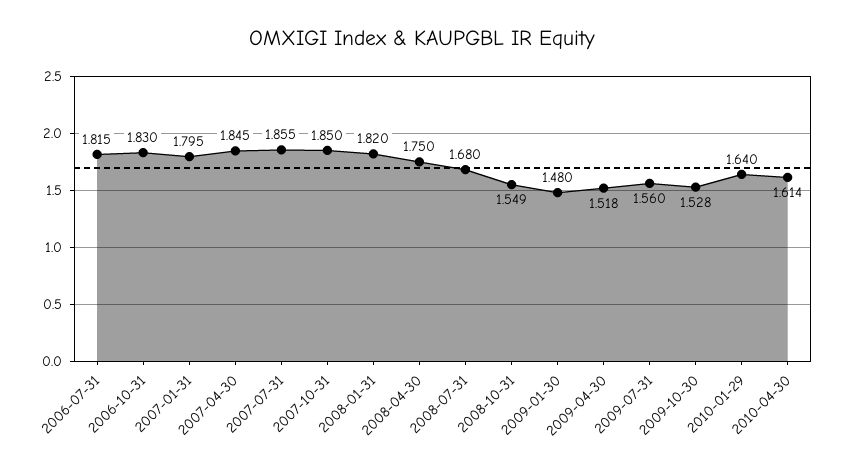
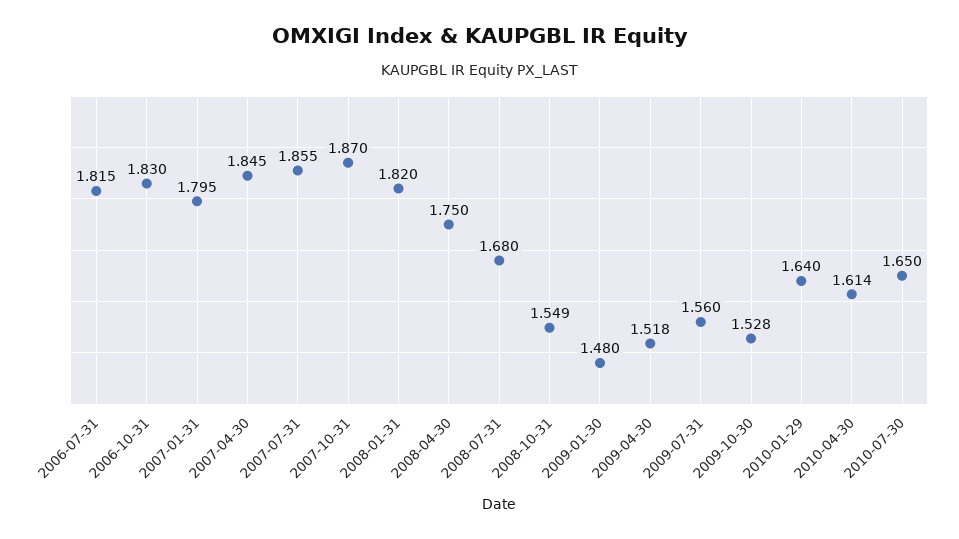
2007-10-31: 1.85 -> 1.87
2010-07-30: none -> 1.65

